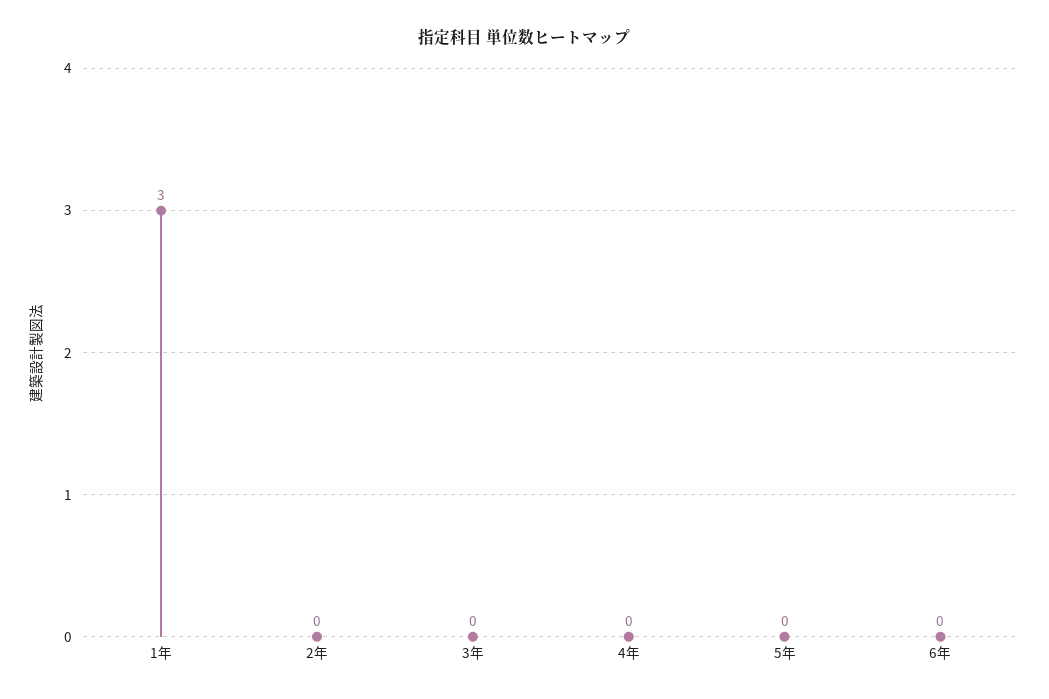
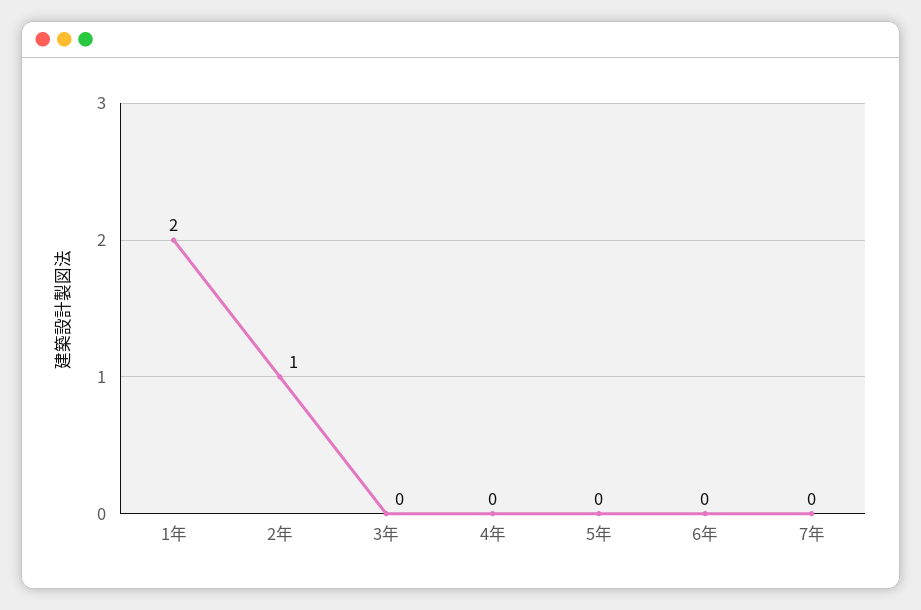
1年: 3 -> 2
2年: 0 -> 1
7年: none -> 0

